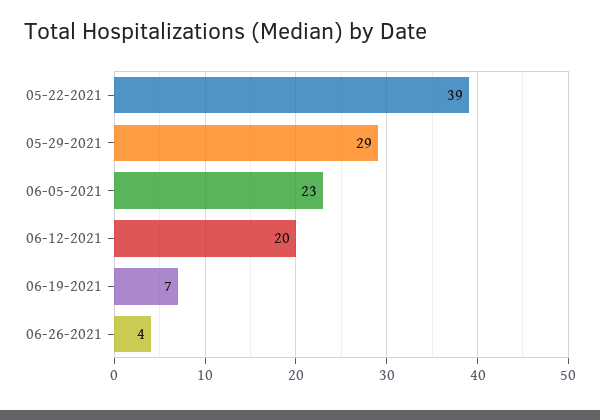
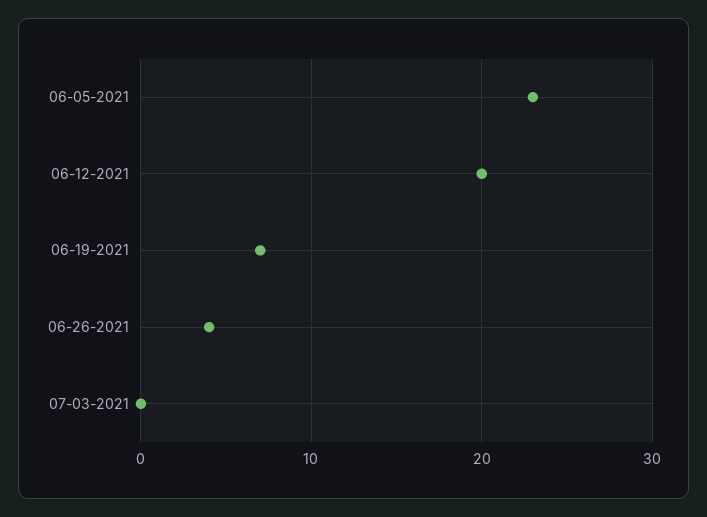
05-22-2021: 39 -> none
05-29-2021: 29 -> none
07-03-2021: none -> 0

